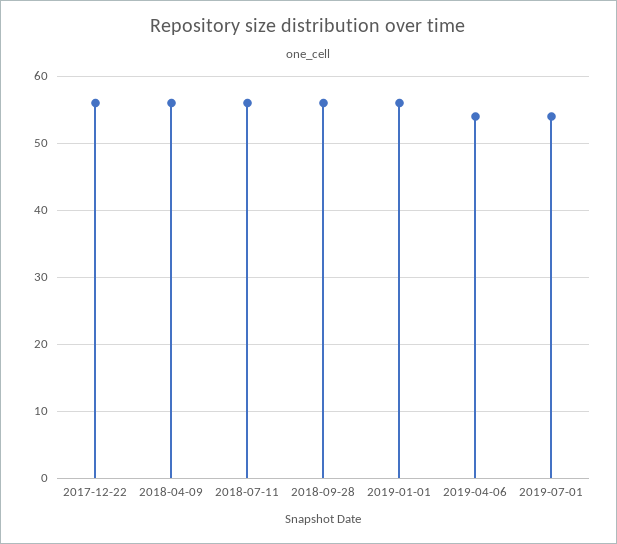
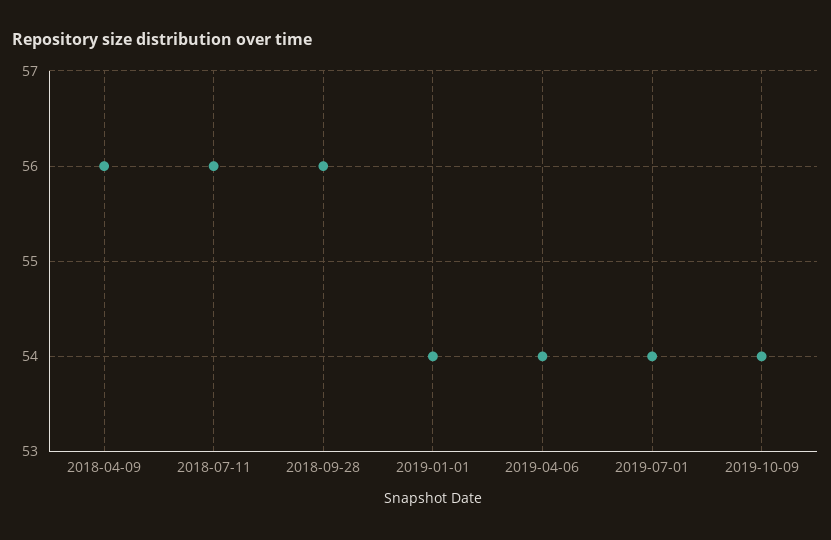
2017-12-22: 56 -> none
2019-01-01: 56 -> 54
2019-10-09: none -> 54

